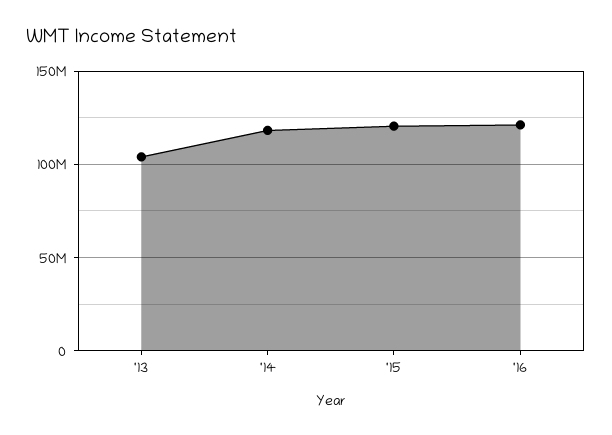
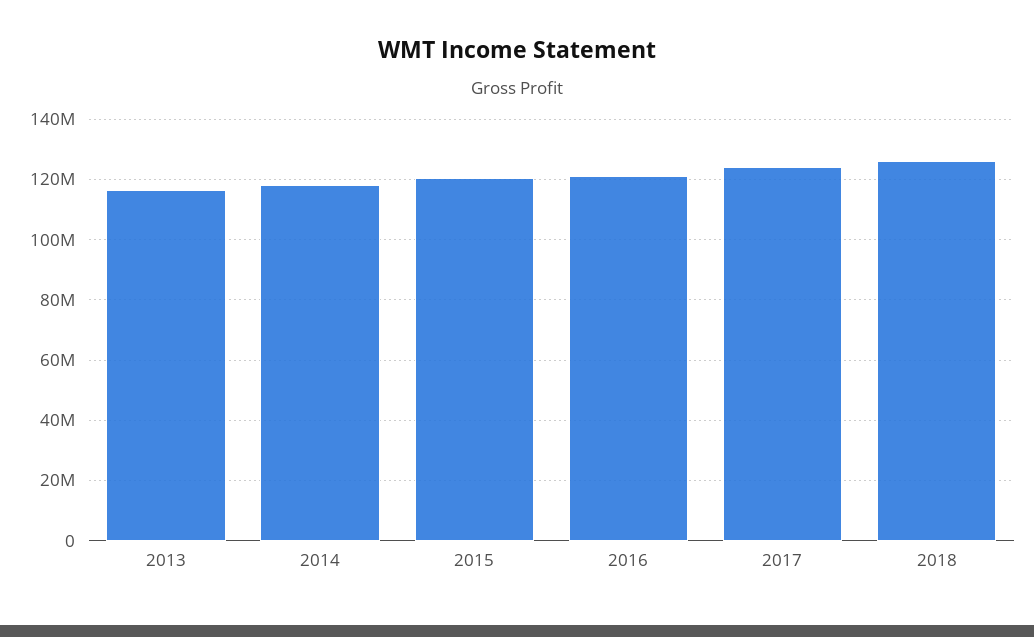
'13: 105000000 -> 116000000
2017: none -> 124000000
2018: none -> 126000000

